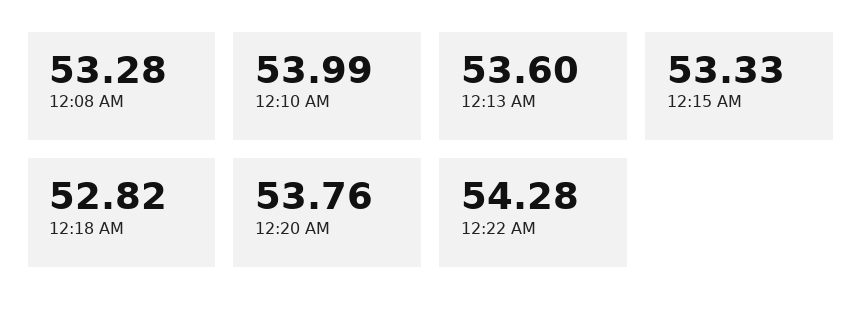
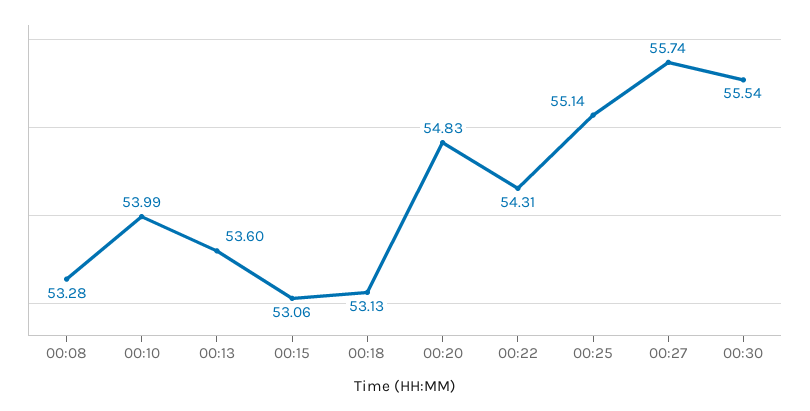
12:15 AM: 53.33 -> 53.06
12:18 AM: 52.82 -> 53.13
12:20 AM: 53.76 -> 54.83
12:22 AM: 54.28 -> 54.31
00:25: none -> 55.14
00:27: none -> 55.74
00:30: none -> 55.54

